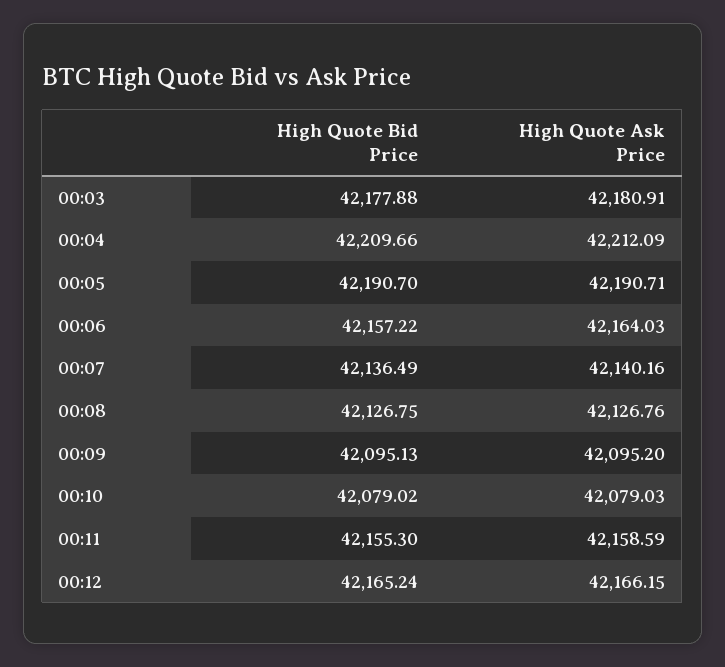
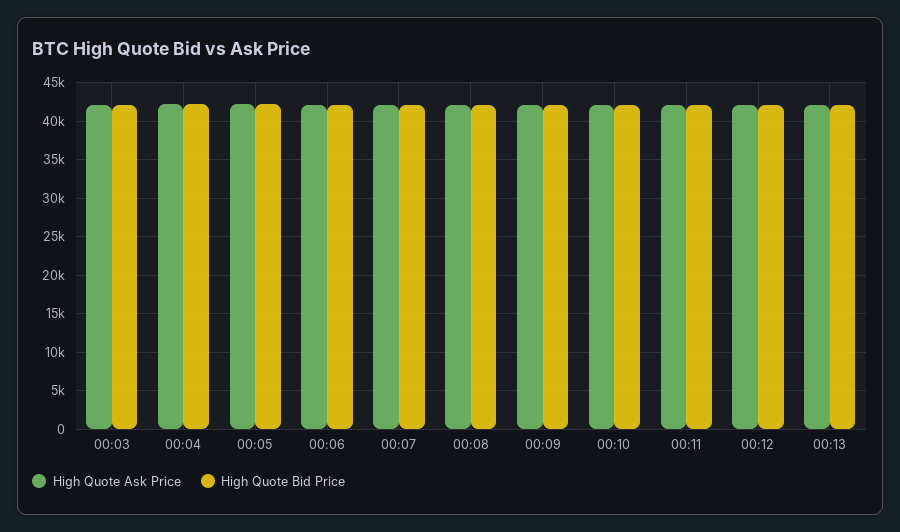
High Quote Ask Price, 00:13: none -> 42000
High Quote Bid Price, 00:13: none -> 42000

